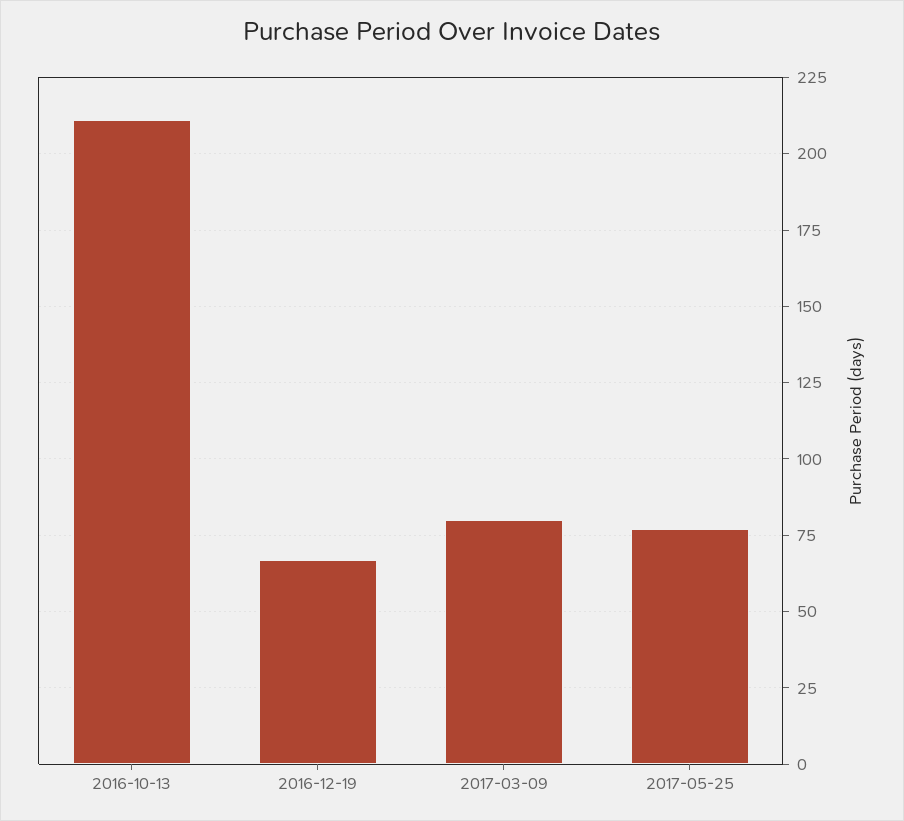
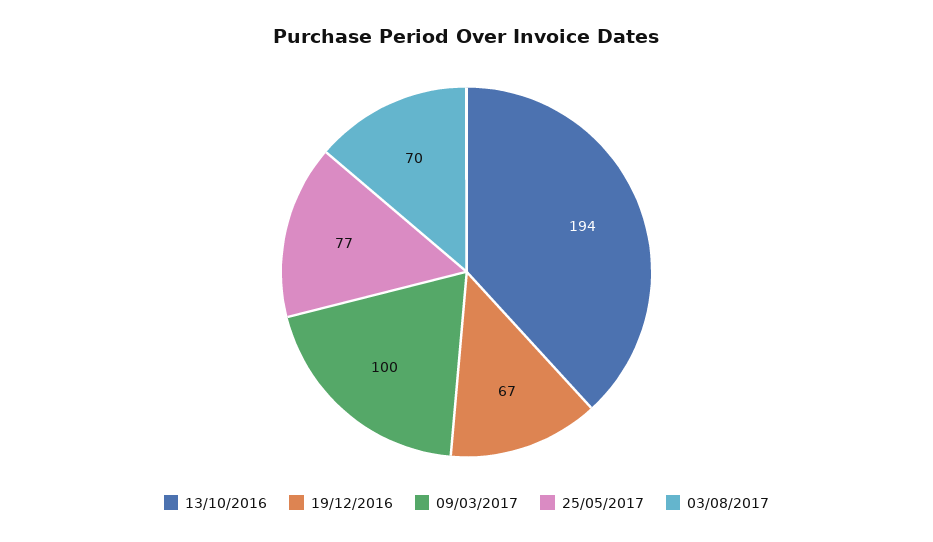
2016-10-13: 210 -> 194
2017-03-09: 80 -> 100
03/08/2017: none -> 70

